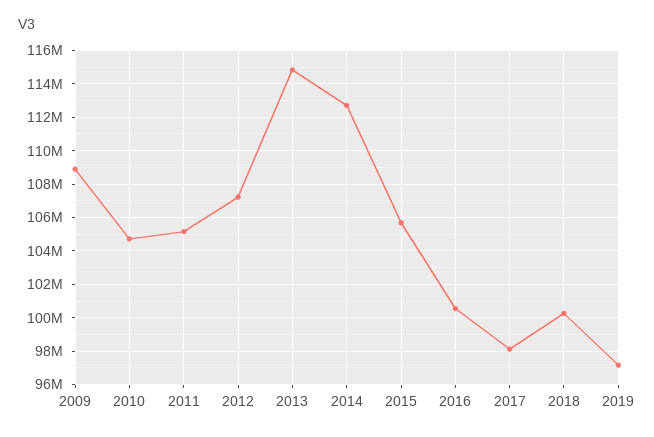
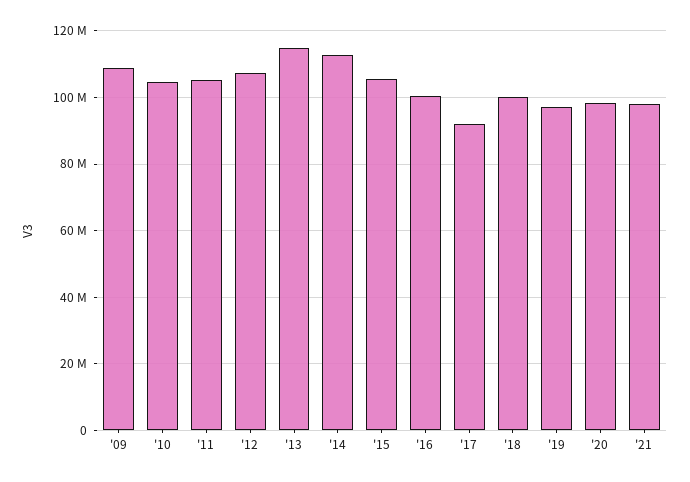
2017: 98000000 -> 92000000
'20: none -> 98000000
'21: none -> 98000000

